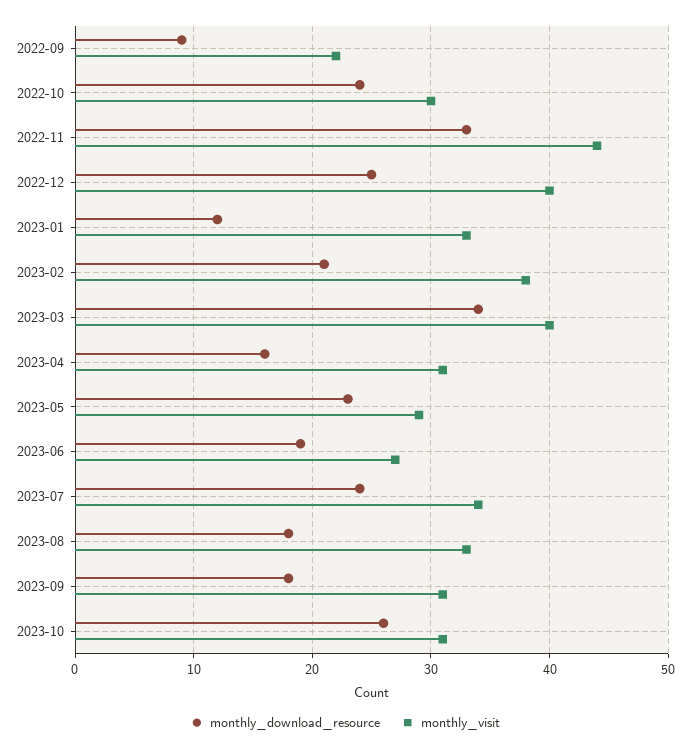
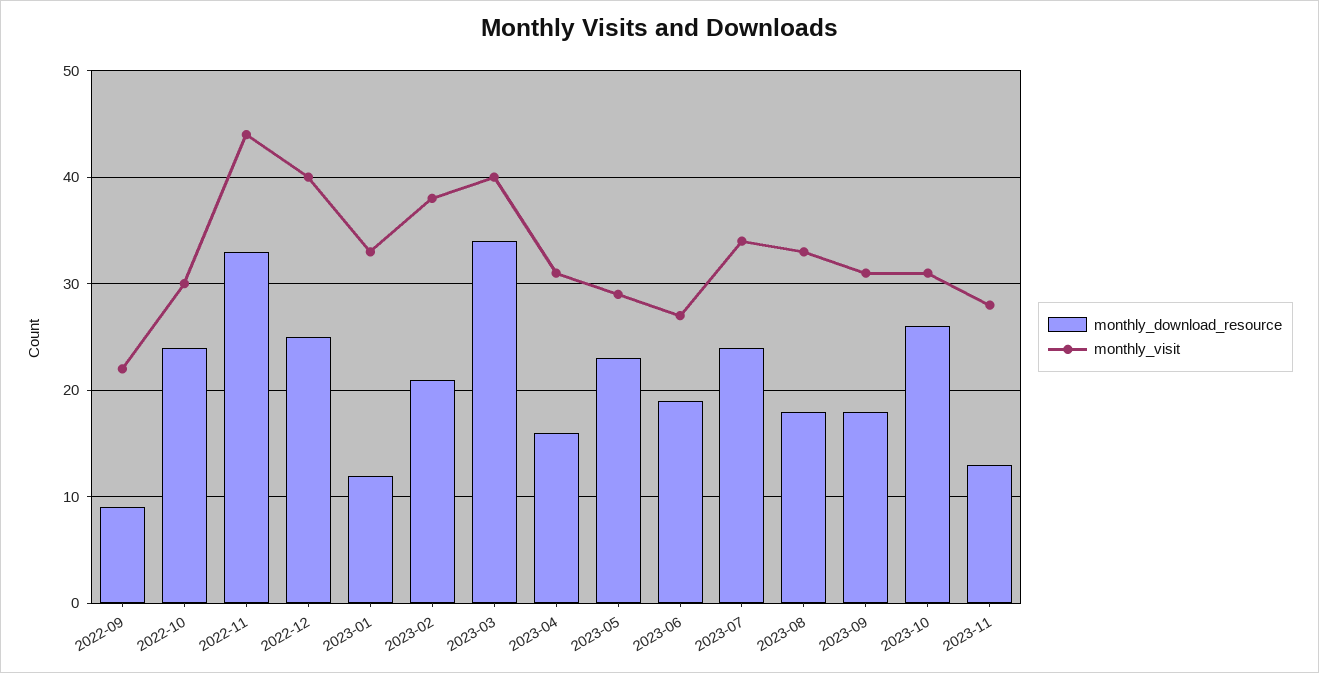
monthly_download_resource, 2023-11: none -> 13
monthly_visit, 2023-11: none -> 28

